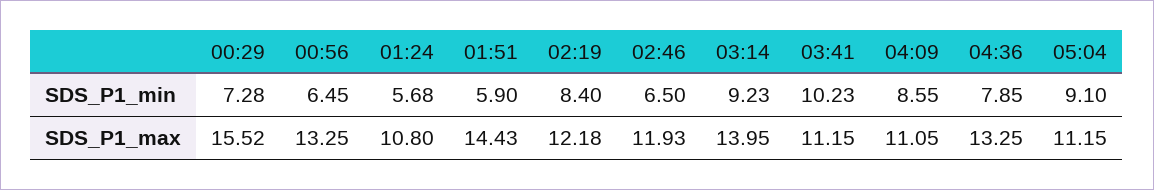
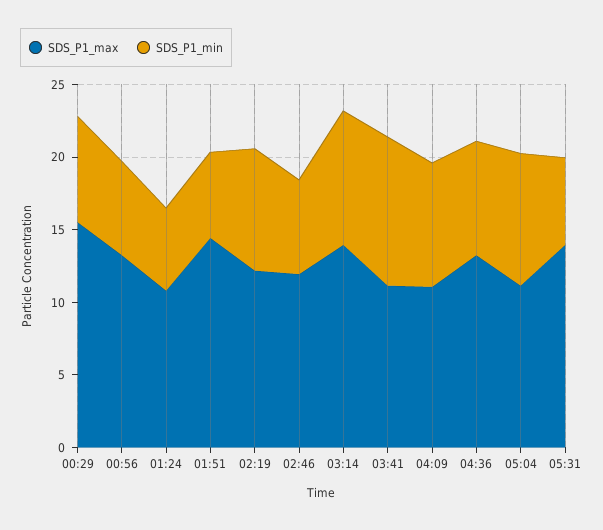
SDS_P1_max, 05:31: none -> 14
SDS_P1_min, 05:31: none -> 6

